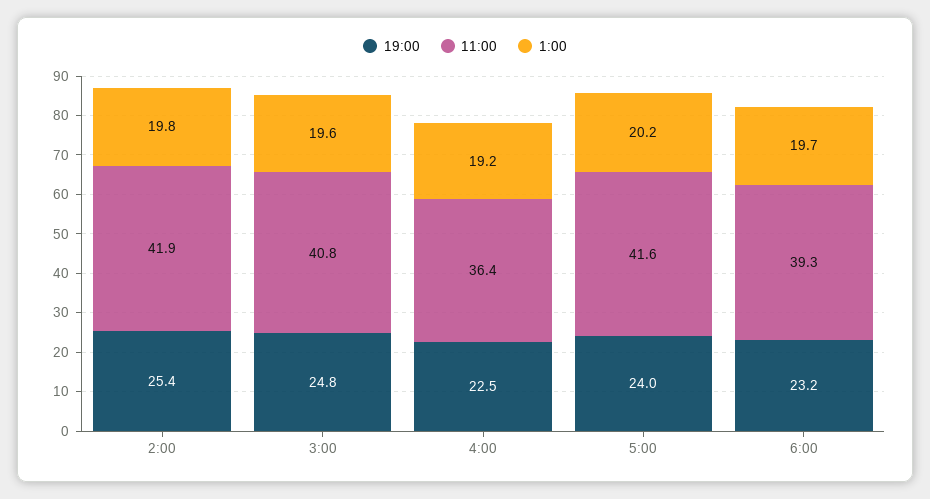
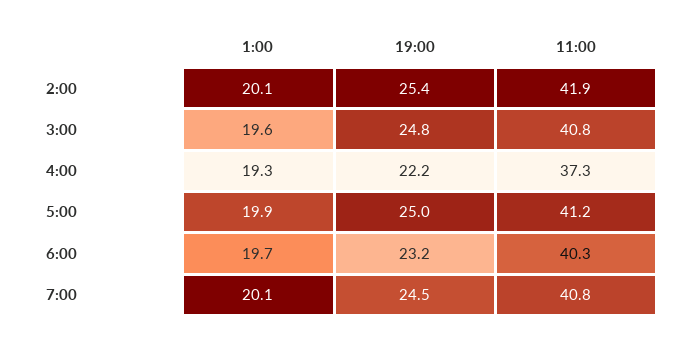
1:00, 2:00: 19.8 -> 20.1
19:00, 4:00: 22.5 -> 22.2
11:00, 4:00: 36.4 -> 37.3
1:00, 4:00: 19.2 -> 19.3
19:00, 5:00: 24 -> 25
11:00, 5:00: 41.6 -> 41.2
1:00, 5:00: 20.2 -> 19.9
11:00, 6:00: 39.3 -> 40.3
1:00, 7:00: none -> 20.1
19:00, 7:00: none -> 24.5
11:00, 7:00: none -> 40.8

